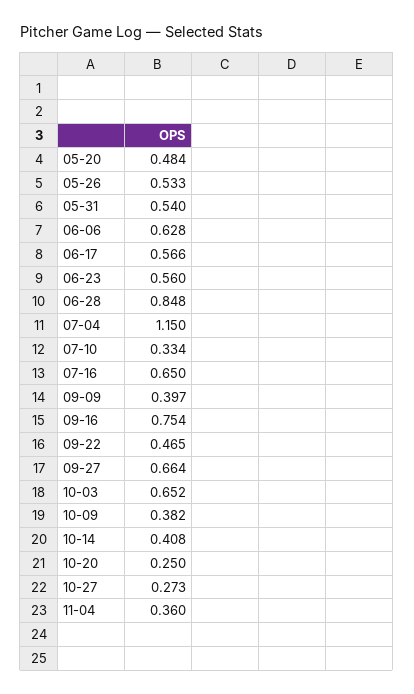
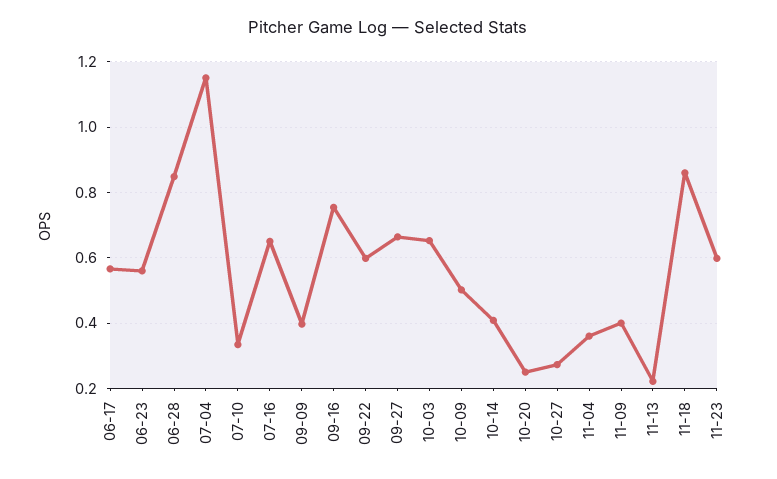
05-20: 0.484 -> none
05-26: 0.533 -> none
05-31: 0.54 -> none
06-06: 0.628 -> none
09-22: 0.465 -> 0.6
10-09: 0.382 -> 0.5
11-09: none -> 0.4
11-13: none -> 0.22
11-18: none -> 0.86
11-23: none -> 0.6

